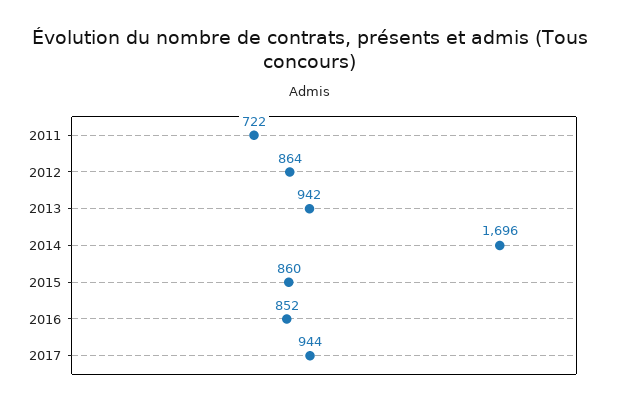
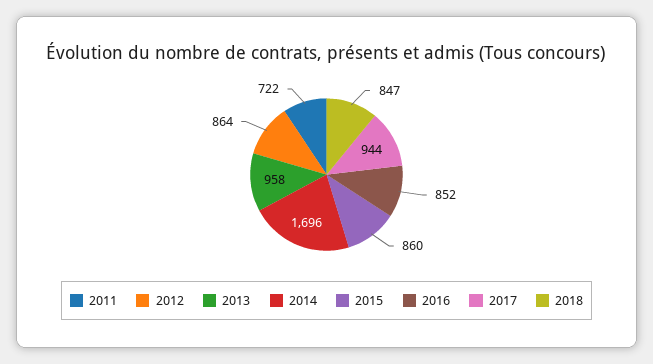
2013: 942 -> 958
2018: none -> 847

